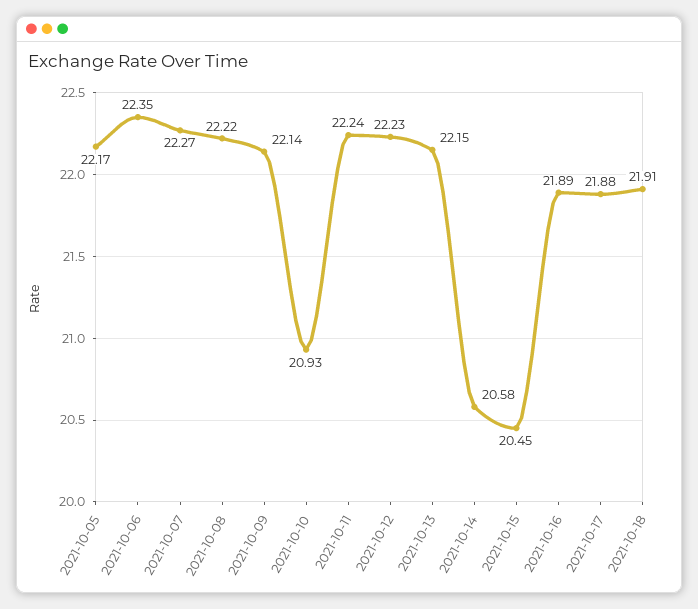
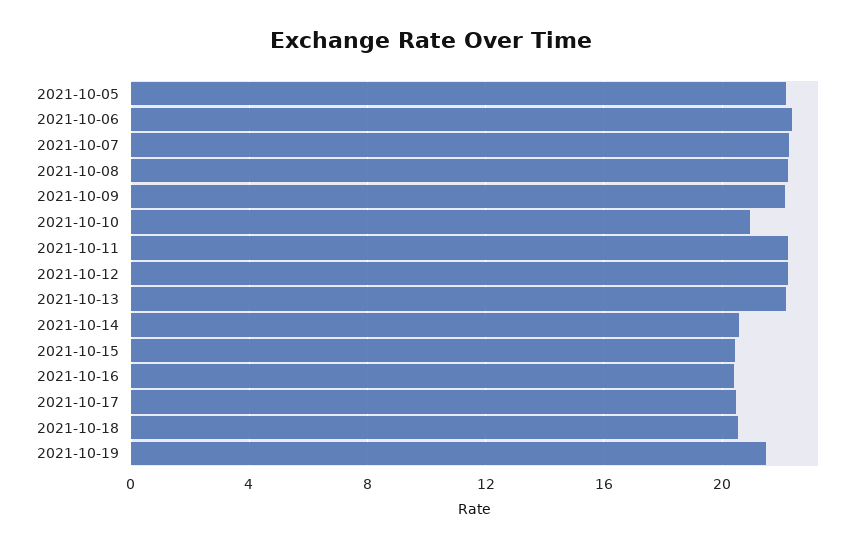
2021-10-16: 21.89 -> 20.5
2021-10-17: 21.88 -> 20.5
2021-10-18: 21.91 -> 20.5
2021-10-19: none -> 21.5

